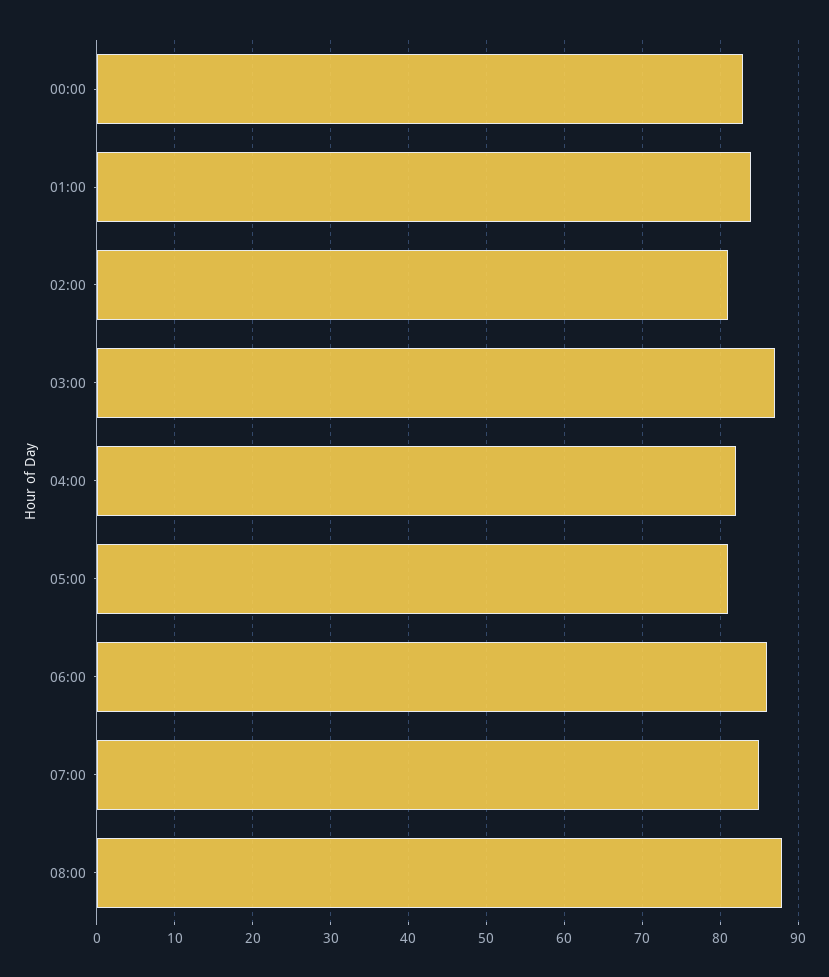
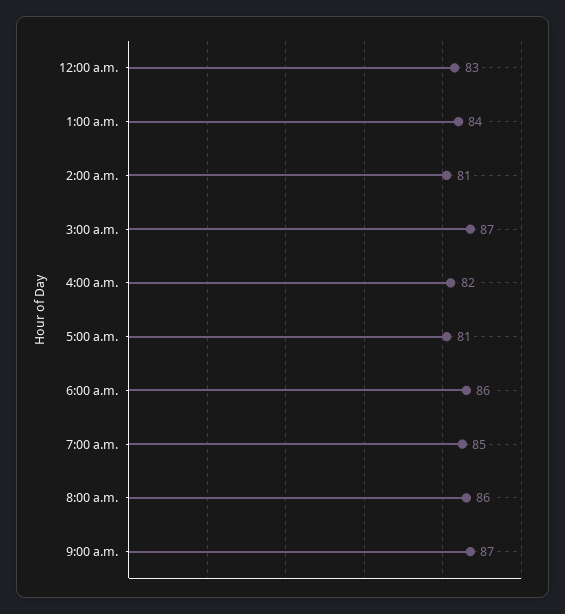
08:00: 88 -> 86
9:00 a.m.: none -> 87

